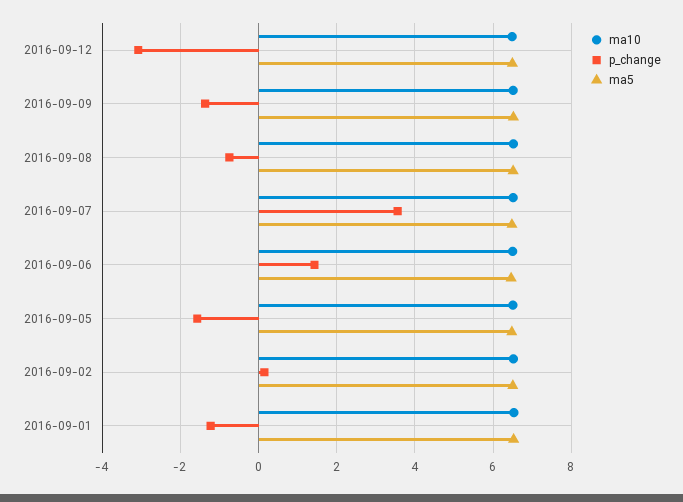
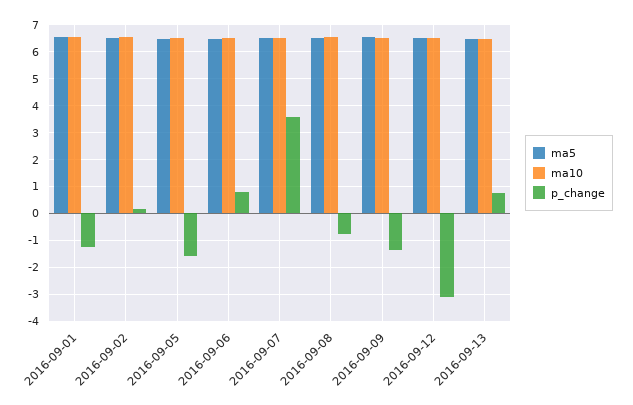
p_change, 2016-09-06: 1.4 -> 0.75
ma5, 2016-09-13: none -> 6.5
ma10, 2016-09-13: none -> 6.5
p_change, 2016-09-13: none -> 0.75

